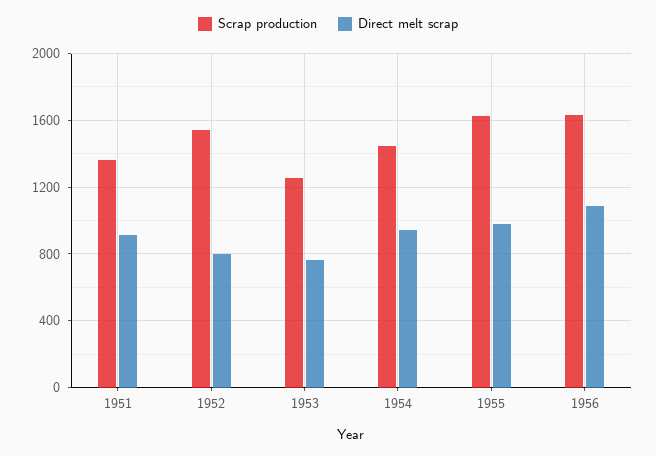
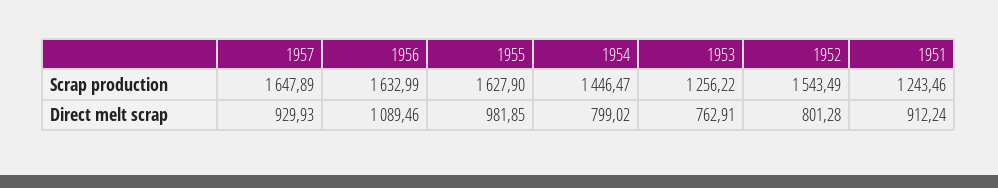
Scrap production, 1951: 1350 -> 1243.46
Direct melt scrap, 1954: 950 -> 799.02
Scrap production, 1957: none -> 1647.89
Direct melt scrap, 1957: none -> 929.93

